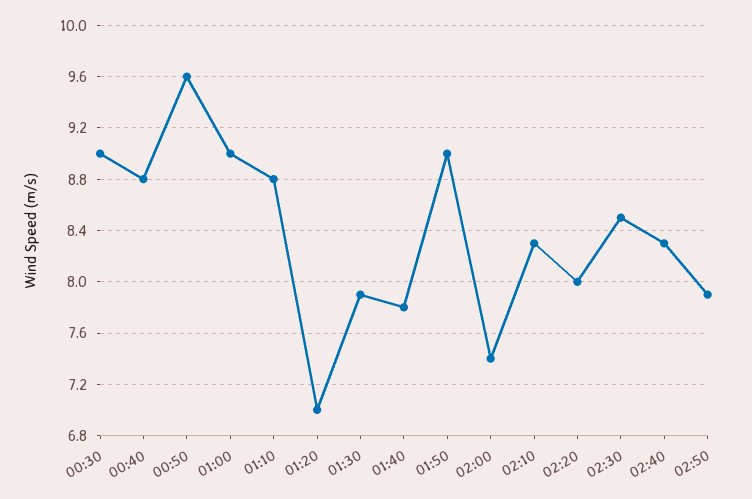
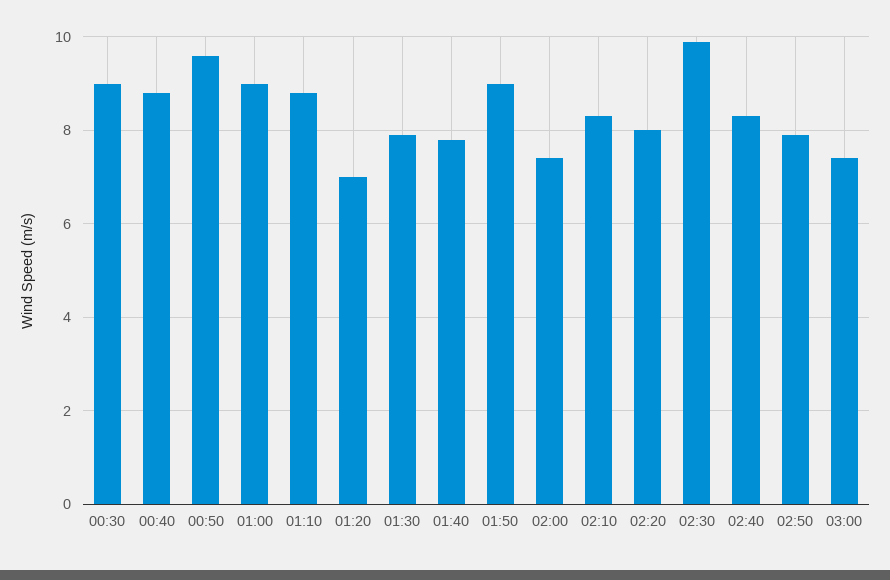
02:30: 8.5 -> 10
03:00: none -> 7.5

